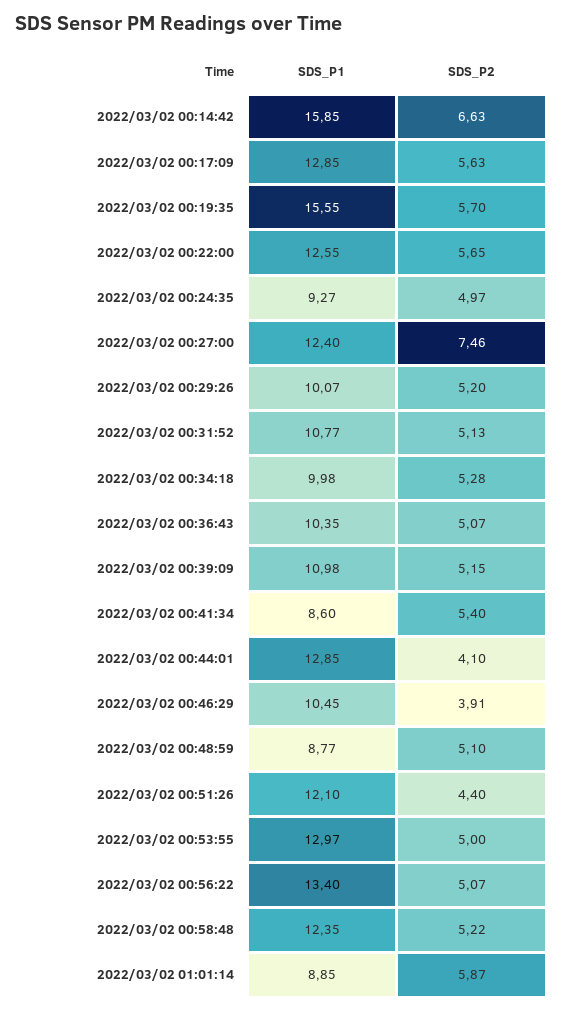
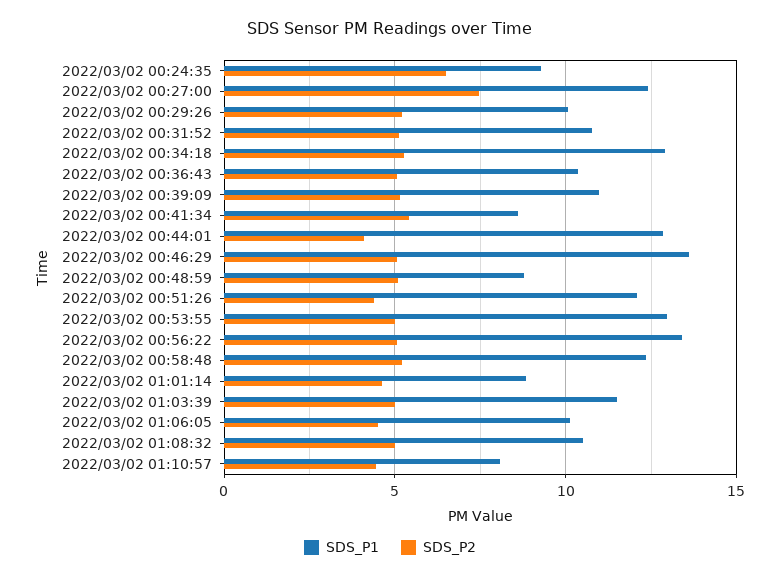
SDS_P1, 2022/03/02 00:14:42: 15.85 -> none
SDS_P2, 2022/03/02 00:14:42: 6.63 -> none
SDS_P1, 2022/03/02 00:17:09: 12.85 -> none
SDS_P2, 2022/03/02 00:17:09: 5.63 -> none
SDS_P1, 2022/03/02 00:19:35: 15.55 -> none
SDS_P2, 2022/03/02 00:19:35: 5.7 -> none
SDS_P1, 2022/03/02 00:22:00: 12.55 -> none
SDS_P2, 2022/03/02 00:22:00: 5.65 -> none
SDS_P2, 2022/03/02 00:24:35: 4.97 -> 6.5
SDS_P1, 2022/03/02 00:34:18: 9.98 -> 13
SDS_P1, 2022/03/02 00:46:29: 10.45 -> 13.5
SDS_P2, 2022/03/02 00:46:29: 3.91 -> 5
SDS_P2, 2022/03/02 01:01:14: 5.87 -> 4.5
SDS_P1, 2022/03/02 01:03:39: none -> 11.5
SDS_P2, 2022/03/02 01:03:39: none -> 5
SDS_P1, 2022/03/02 01:06:05: none -> 10
SDS_P2, 2022/03/02 01:06:05: none -> 4.5
SDS_P1, 2022/03/02 01:08:32: none -> 10.5
SDS_P2, 2022/03/02 01:08:32: none -> 5
SDS_P1, 2022/03/02 01:10:57: none -> 8
SDS_P2, 2022/03/02 01:10:57: none -> 4.5

